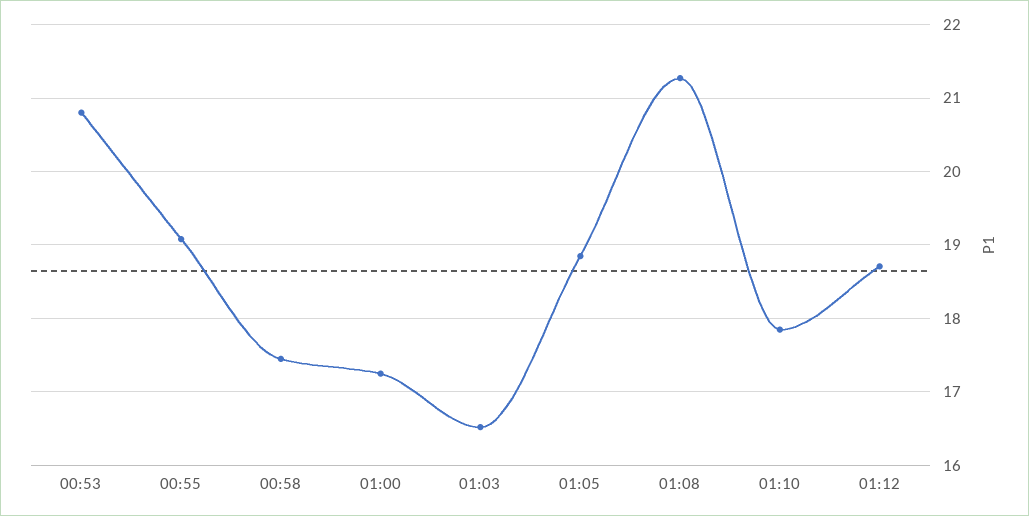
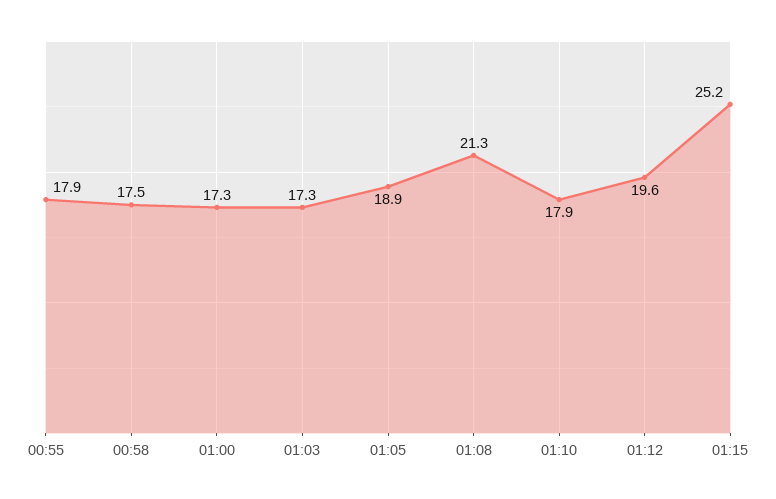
00:53: 20.8 -> none
00:55: 19.1 -> 17.9
01:03: 16.5 -> 17.3
01:12: 18.7 -> 19.6
01:15: none -> 25.2

